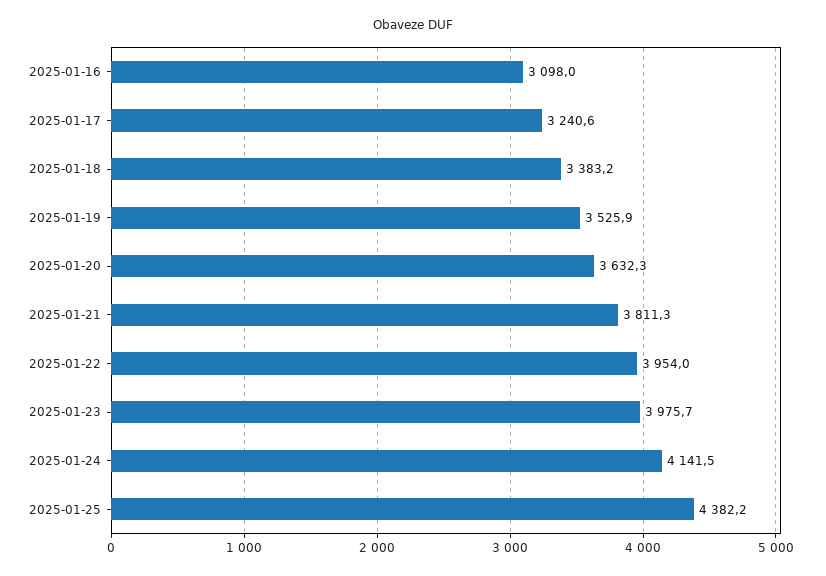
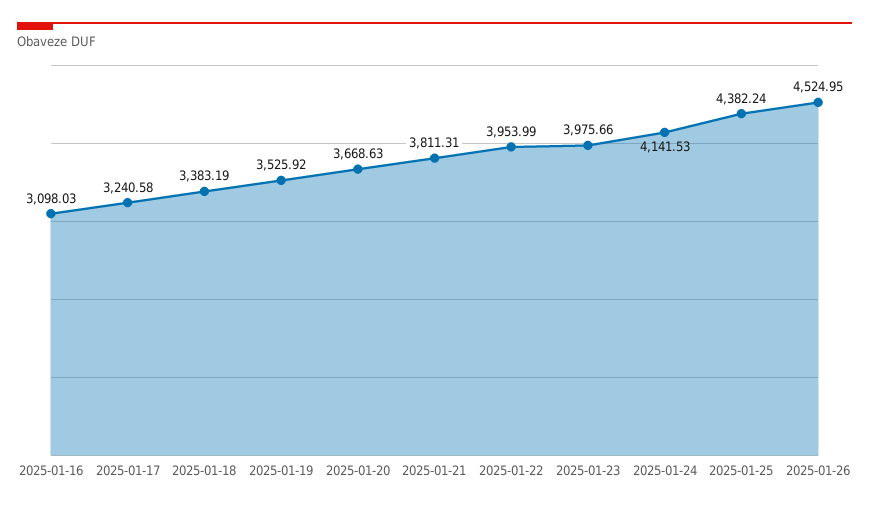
2025-01-20: 3632.3 -> 3668.63
2025-01-26: none -> 4524.95

